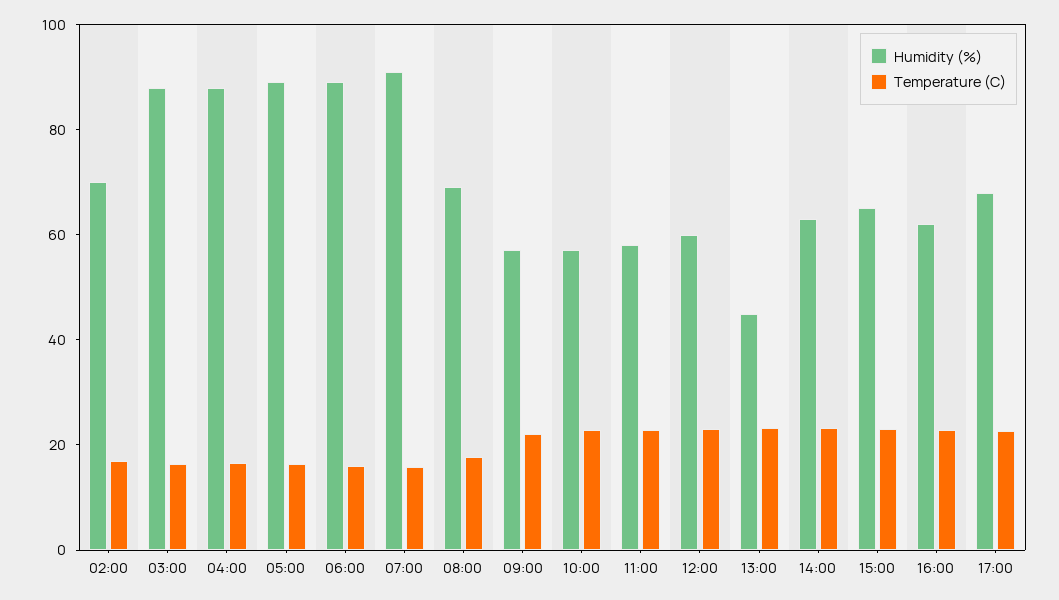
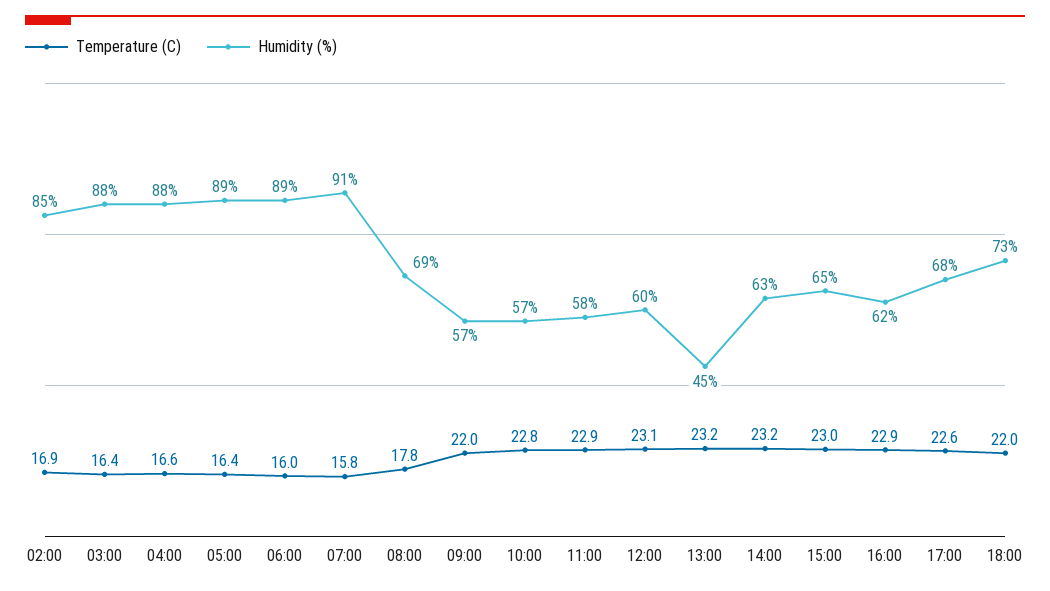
Humidity (%), 02:00: 70 -> 85
Temperature (C), 18:00: none -> 22
Humidity (%), 18:00: none -> 73

